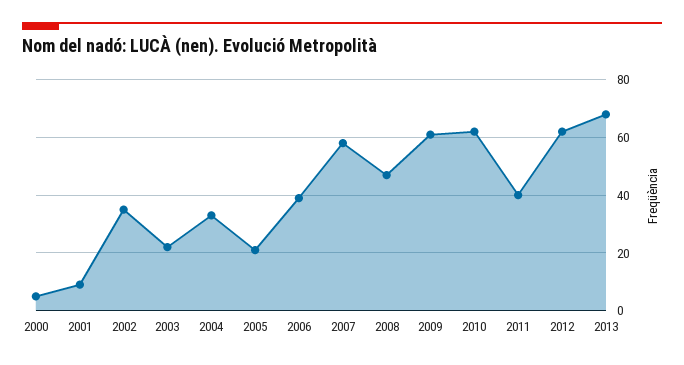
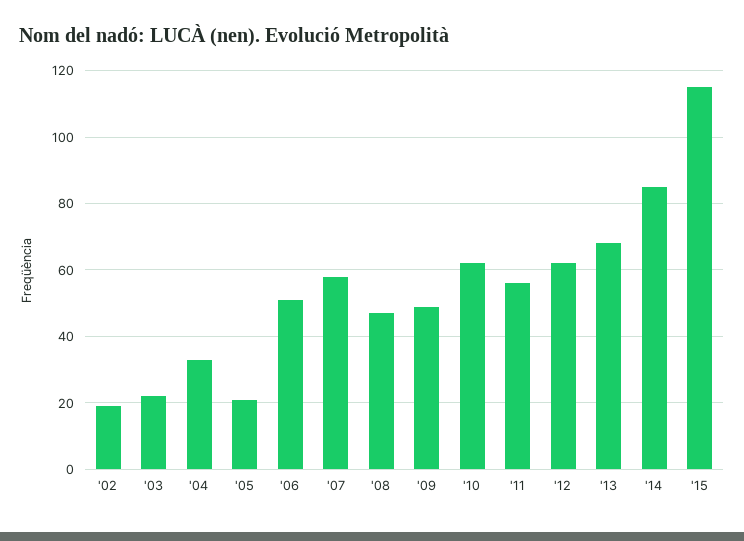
2000: 5 -> none
2001: 10 -> none
2002: 35 -> 20
2006: 40 -> 50
2009: 60 -> 50
2011: 40 -> 55
'14: none -> 85
'15: none -> 115

